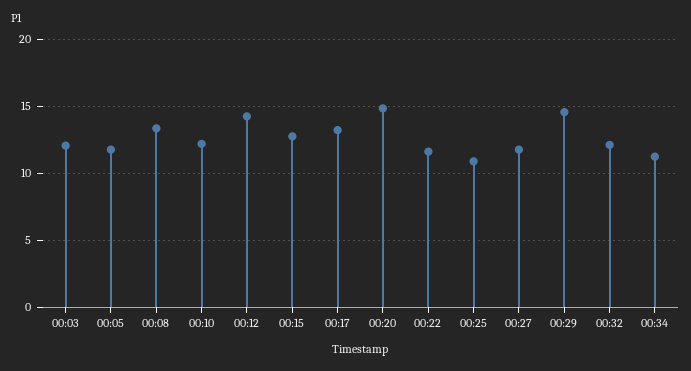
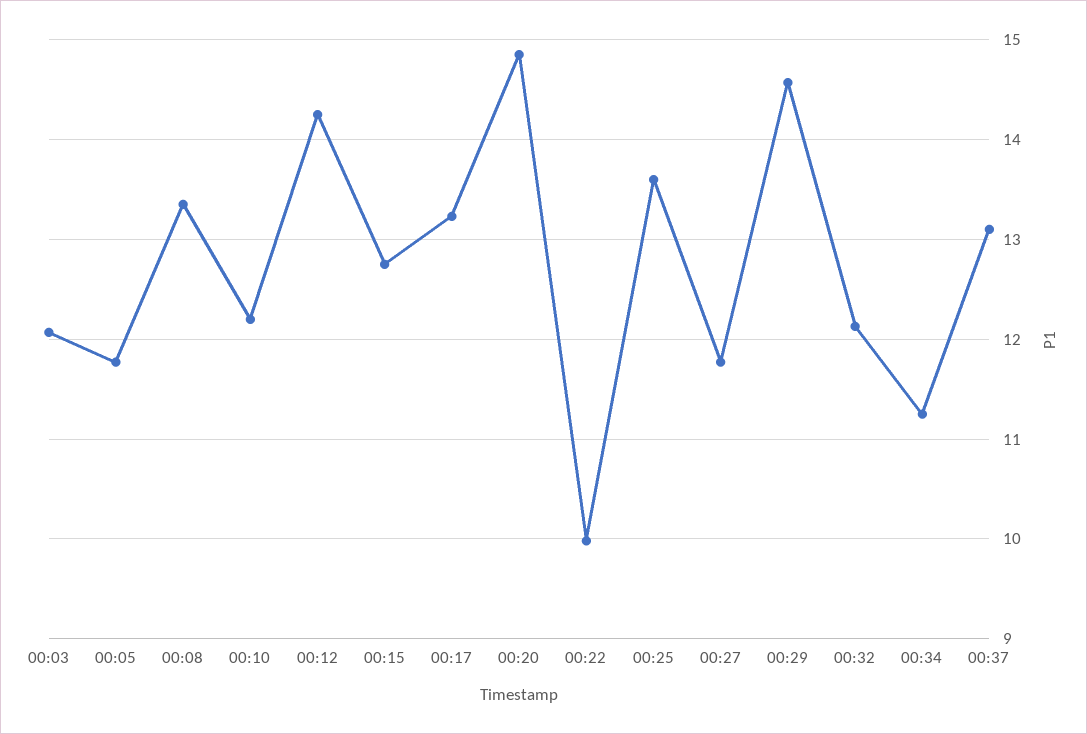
00:22: 11.5 -> 10
00:25: 11 -> 13.6
00:37: none -> 13.1

